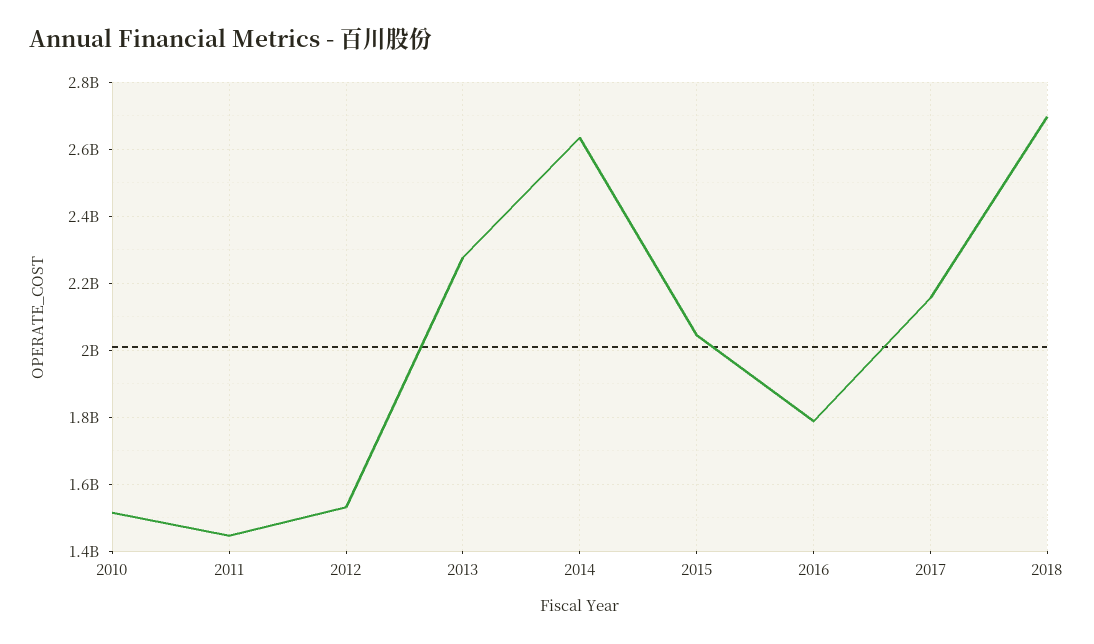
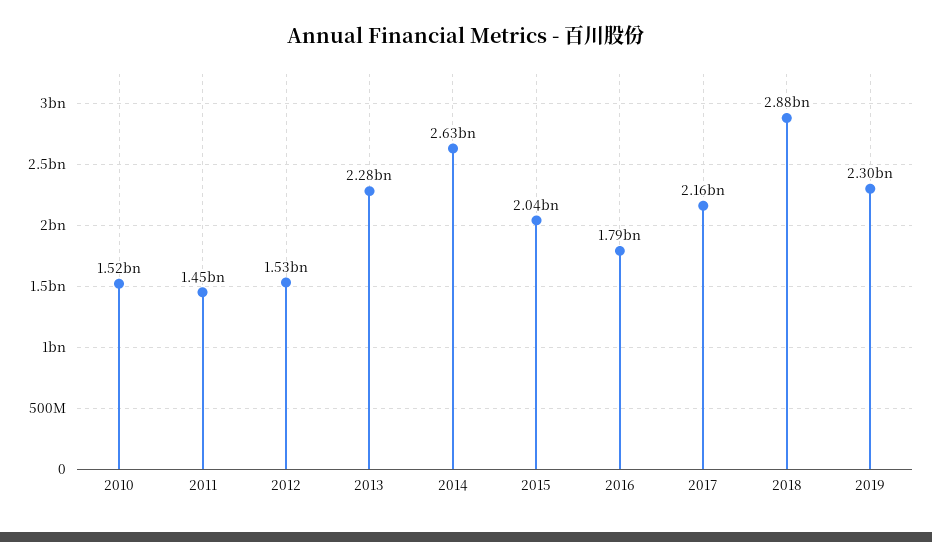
2018: 2700000000 -> 2880000000
2019: none -> 2300000000

